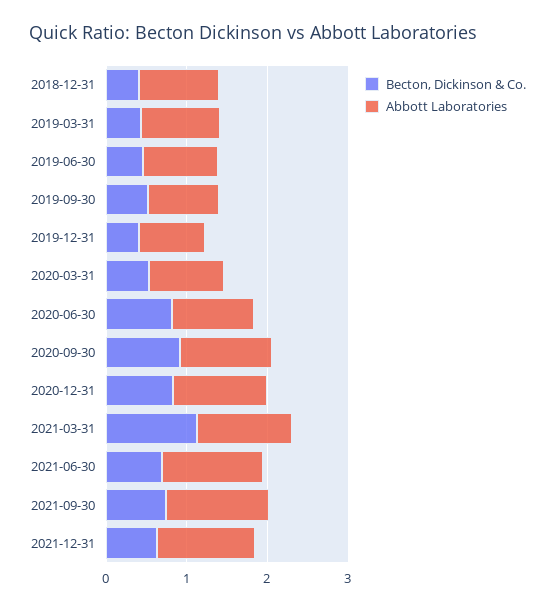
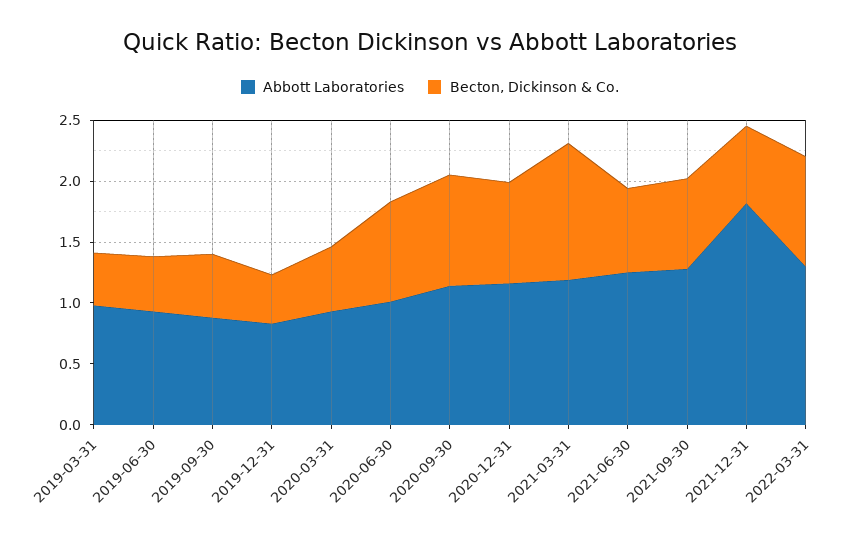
Becton, Dickinson & Co., 2018-12-31: 0.4 -> none
Abbott Laboratories, 2018-12-31: 1 -> none
Abbott Laboratories, 2021-12-31: 1.2 -> 1.8
Abbott Laboratories, 2022-03-31: none -> 1.3
Becton, Dickinson & Co., 2022-03-31: none -> 0.9

